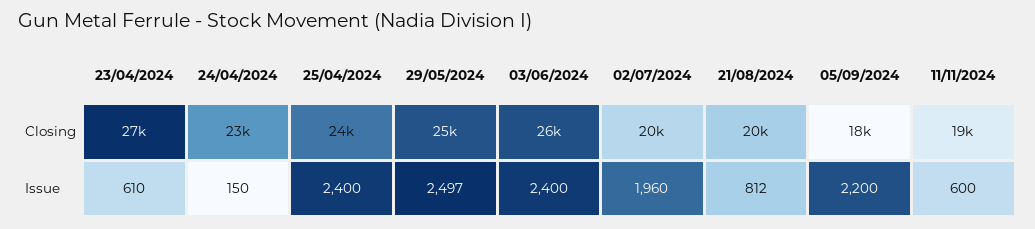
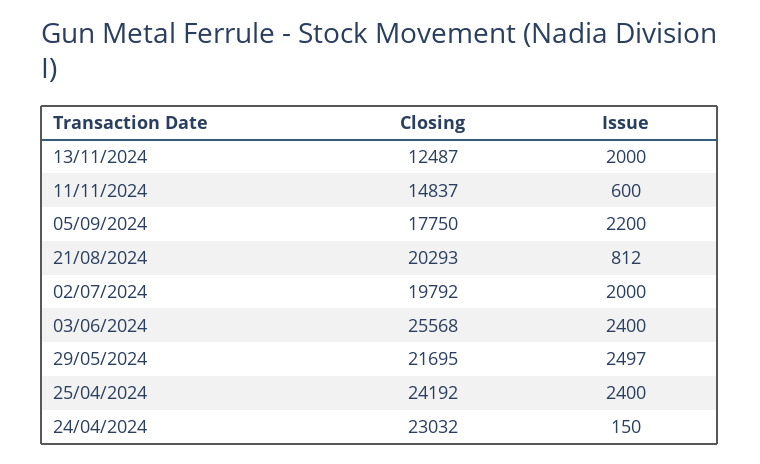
23/04/2024, Closing: 27000 -> none
29/05/2024, Closing: 25000 -> 21695
11/11/2024, Closing: 19000 -> 14837
23/04/2024, Issue: 610 -> none
02/07/2024, Issue: 1960 -> 2000
13/11/2024, Closing: none -> 12487
13/11/2024, Issue: none -> 2000

